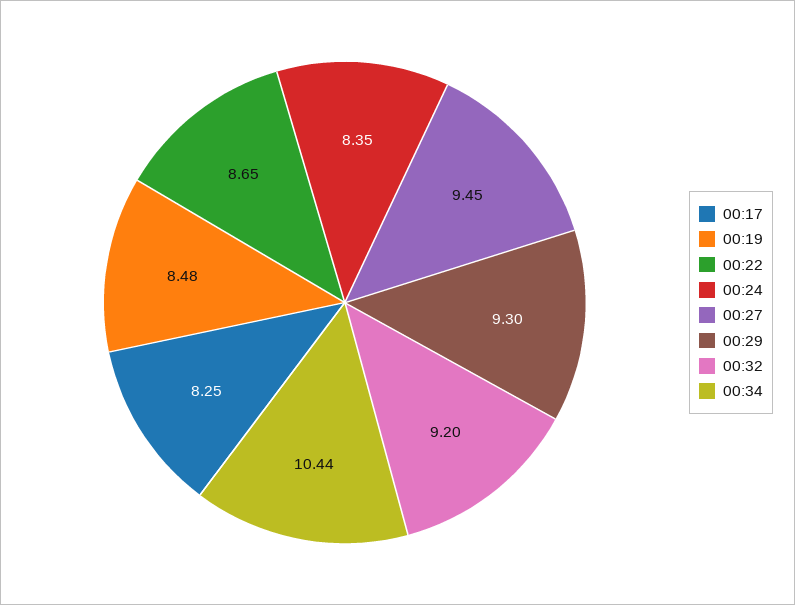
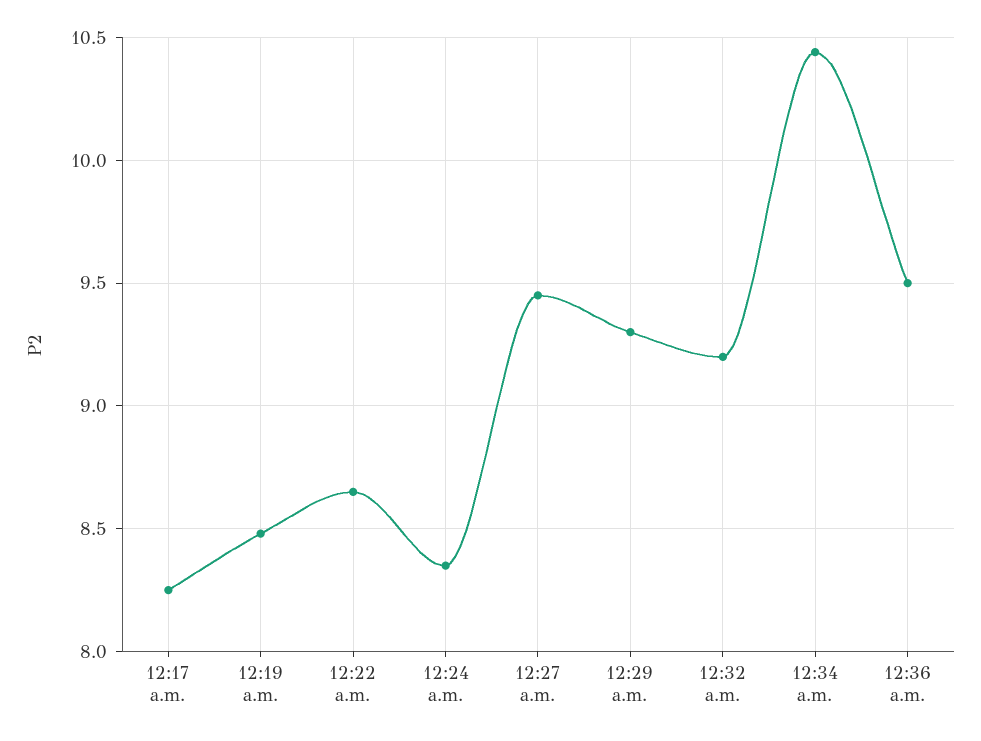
12:36 a.m.: none -> 9.5

